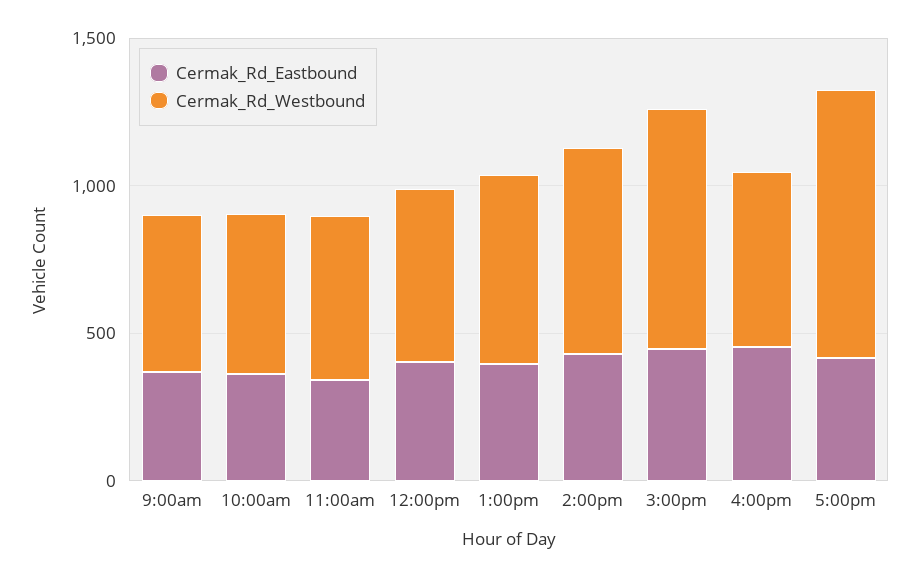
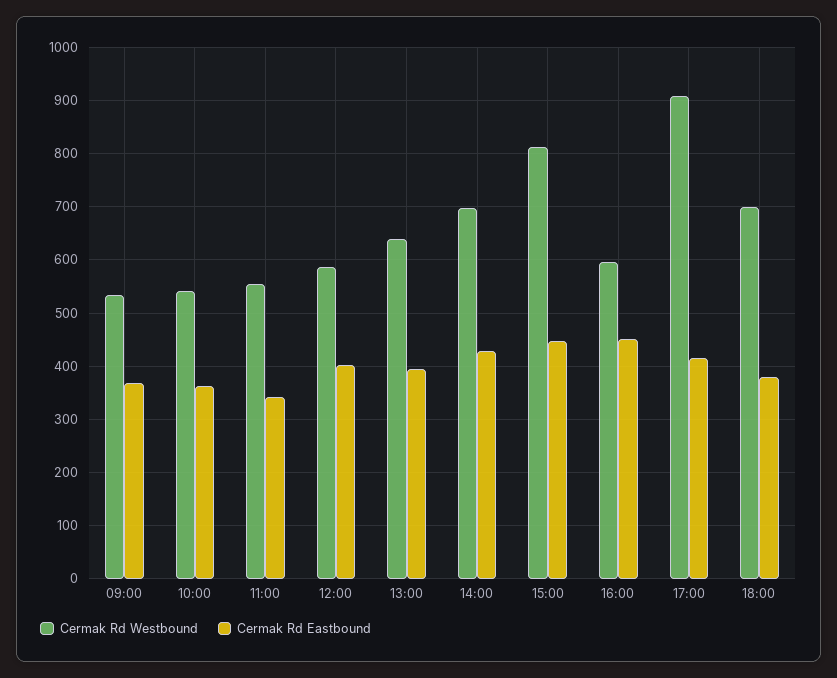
Cermak_Rd_Westbound, 18:00: none -> 700
Cermak_Rd_Eastbound, 18:00: none -> 380

